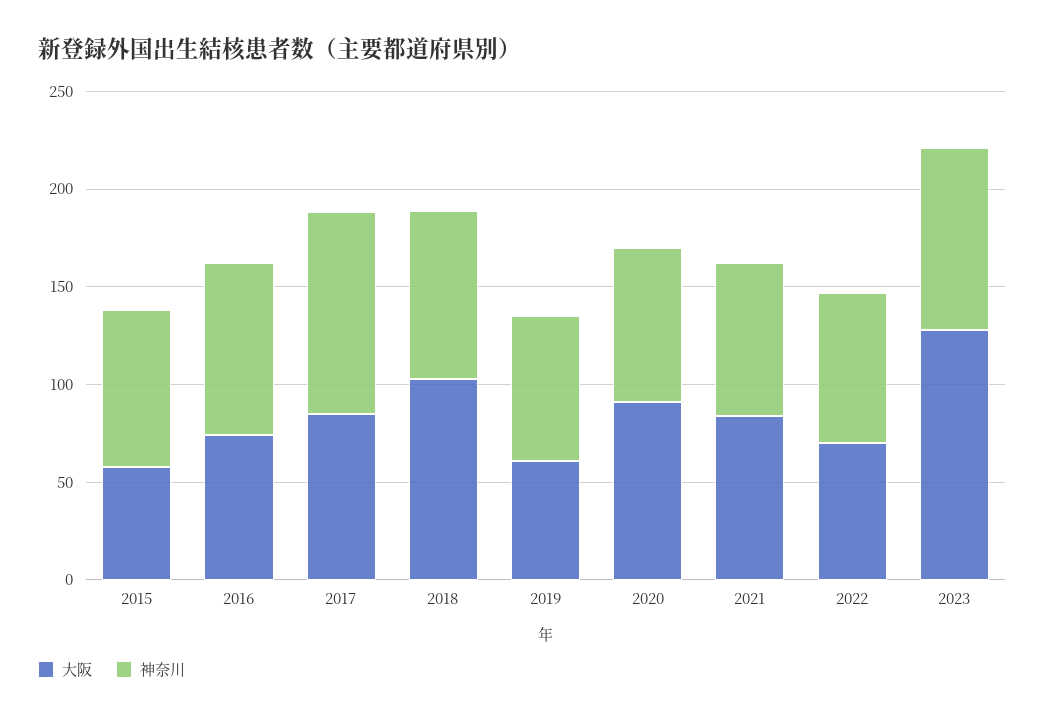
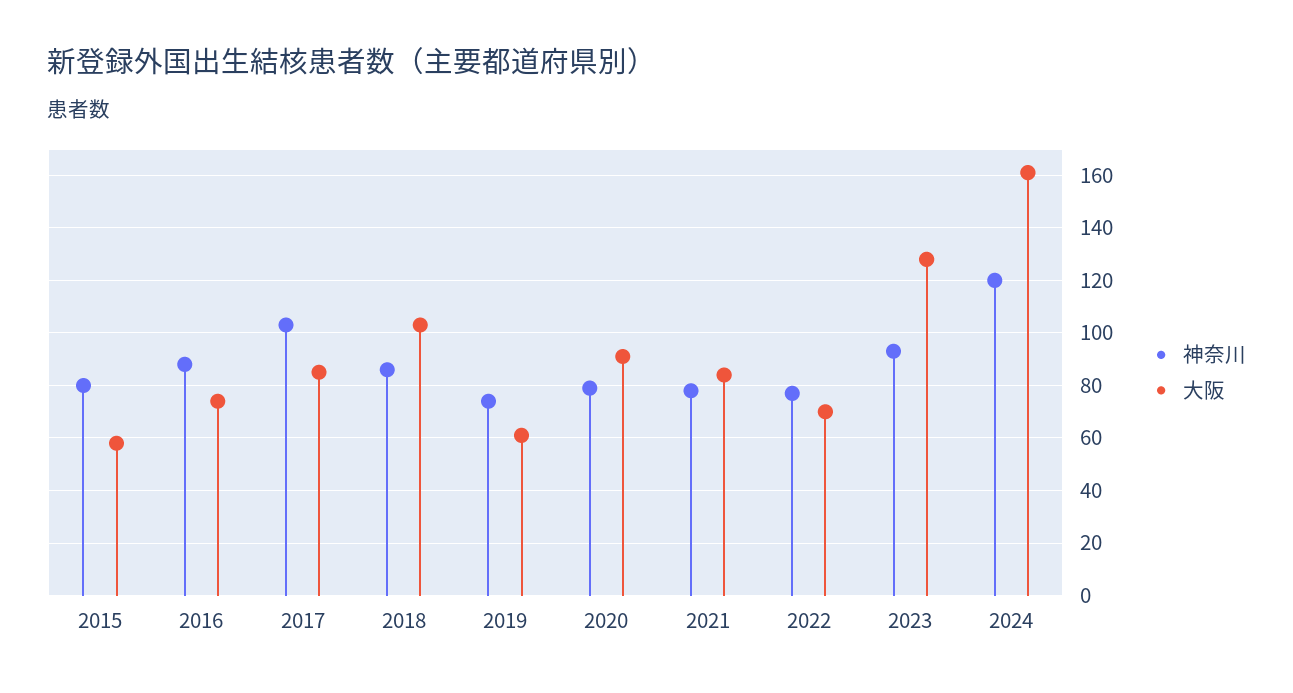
神奈川, 2024: none -> 120
大阪, 2024: none -> 160

